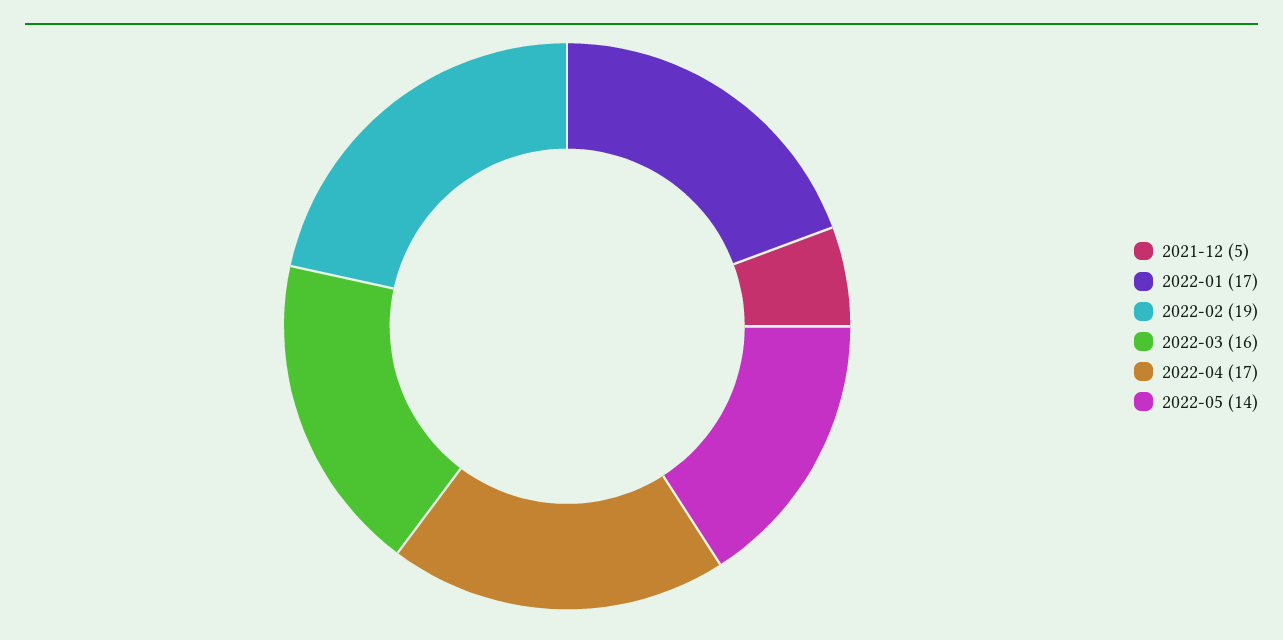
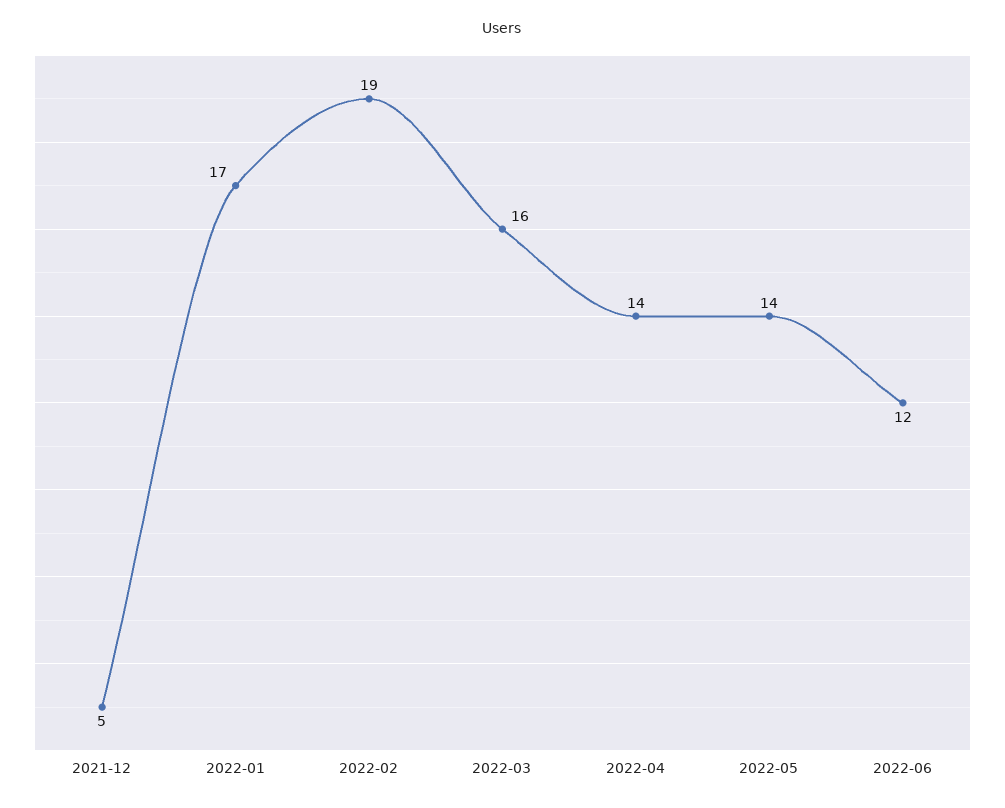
2022-04: 17 -> 14
2022-06: none -> 12

